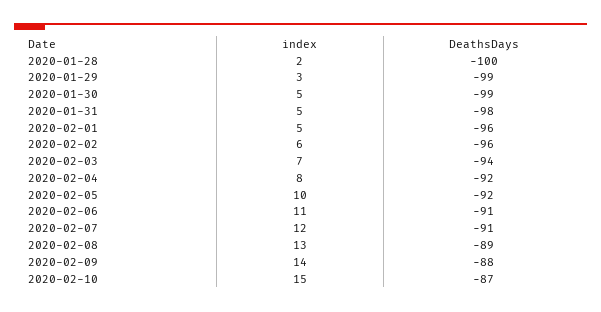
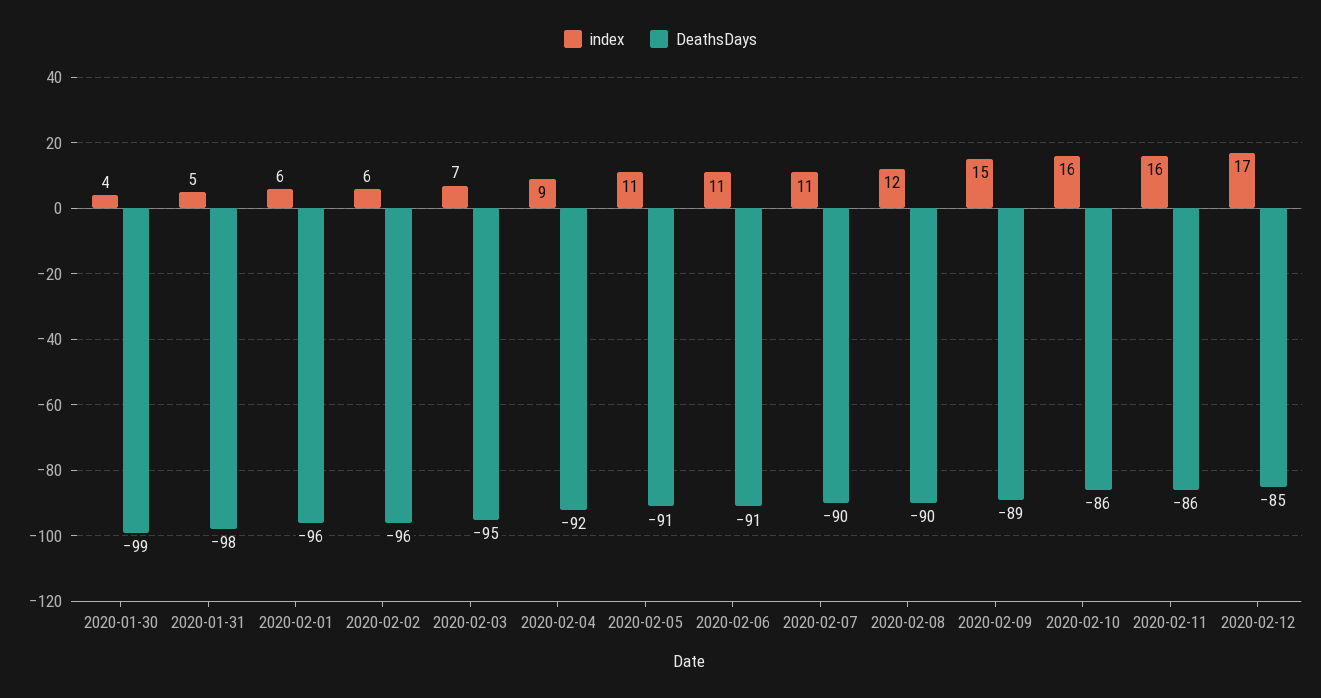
index, 2020-01-28: 2 -> none
DeathsDays, 2020-01-28: -100 -> none
index, 2020-01-29: 3 -> none
DeathsDays, 2020-01-29: -99 -> none
index, 2020-01-30: 5 -> 4
index, 2020-02-01: 5 -> 6
DeathsDays, 2020-02-03: -94 -> -95
index, 2020-02-04: 8 -> 9
index, 2020-02-05: 10 -> 11
DeathsDays, 2020-02-05: -92 -> -91
index, 2020-02-07: 12 -> 11
DeathsDays, 2020-02-07: -91 -> -90
index, 2020-02-08: 13 -> 12
DeathsDays, 2020-02-08: -89 -> -90
index, 2020-02-09: 14 -> 15
DeathsDays, 2020-02-09: -88 -> -89
index, 2020-02-10: 15 -> 16
DeathsDays, 2020-02-10: -87 -> -86
index, 2020-02-11: none -> 16
DeathsDays, 2020-02-11: none -> -86
index, 2020-02-12: none -> 17
DeathsDays, 2020-02-12: none -> -85

